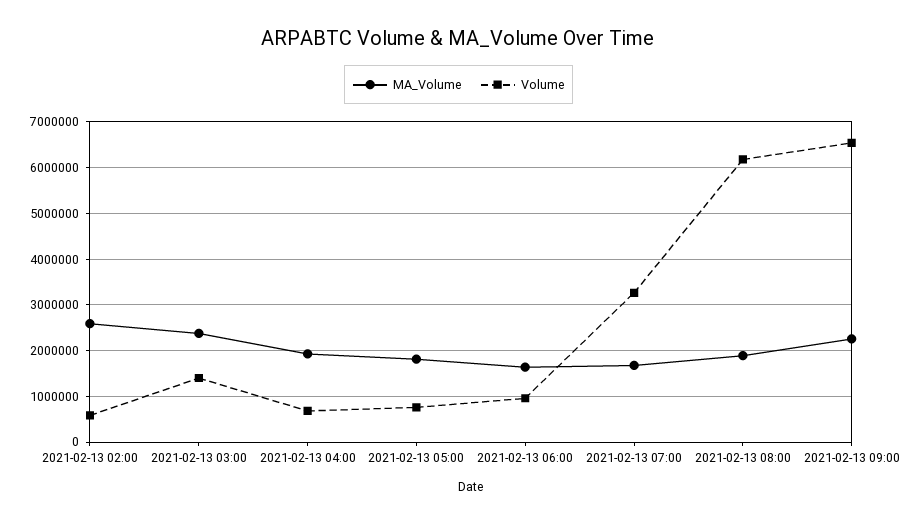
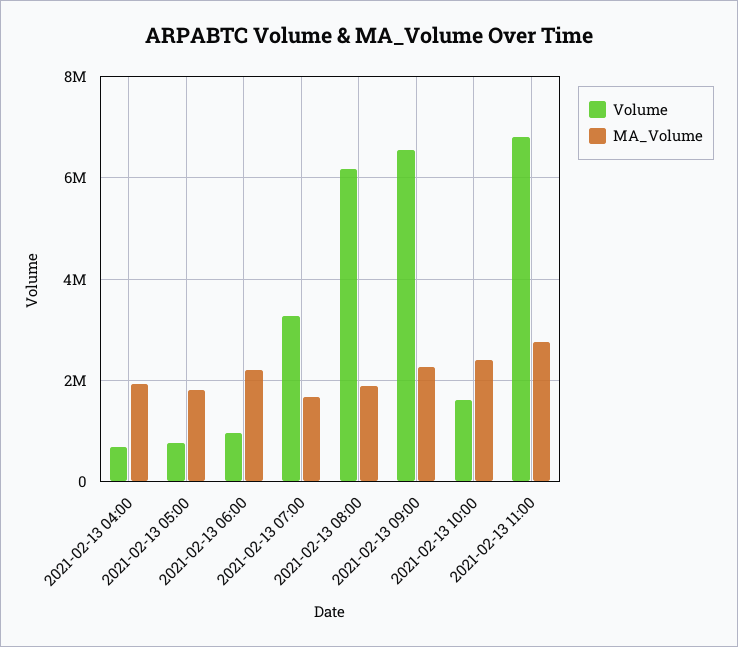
MA_Volume, 2021-02-13 02:00: 2600000 -> none
Volume, 2021-02-13 02:00: 600000 -> none
MA_Volume, 2021-02-13 03:00: 2400000 -> none
Volume, 2021-02-13 03:00: 1400000 -> none
MA_Volume, 2021-02-13 06:00: 1600000 -> 2200000
Volume, 2021-02-13 10:00: none -> 1600000
MA_Volume, 2021-02-13 10:00: none -> 2400000
Volume, 2021-02-13 11:00: none -> 6800000
MA_Volume, 2021-02-13 11:00: none -> 2800000

